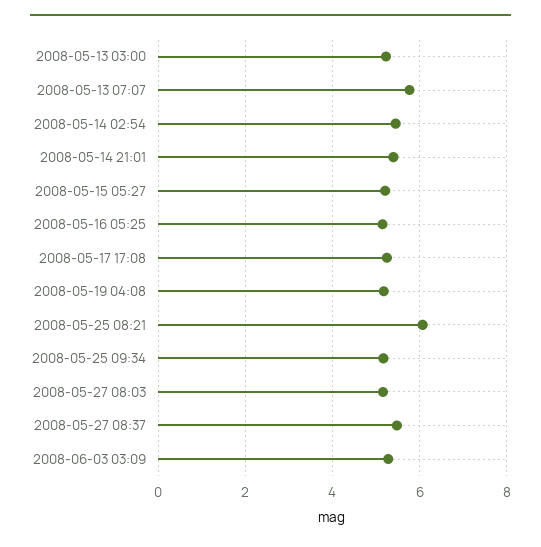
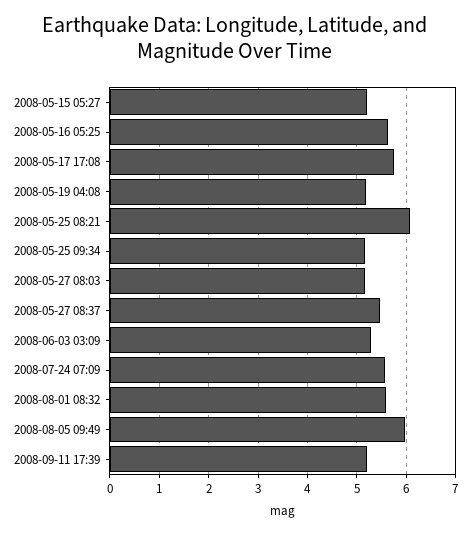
2008-05-13 03:00: 5.2 -> none
2008-05-13 07:07: 5.8 -> none
2008-05-14 02:54: 5.4 -> none
2008-05-14 21:01: 5.4 -> none
2008-05-16 05:25: 5.2 -> 5.6
2008-05-17 17:08: 5.2 -> 5.8
2008-07-24 07:09: none -> 5.6
2008-08-01 08:32: none -> 5.6
2008-08-05 09:49: none -> 6
2008-09-11 17:39: none -> 5.2

